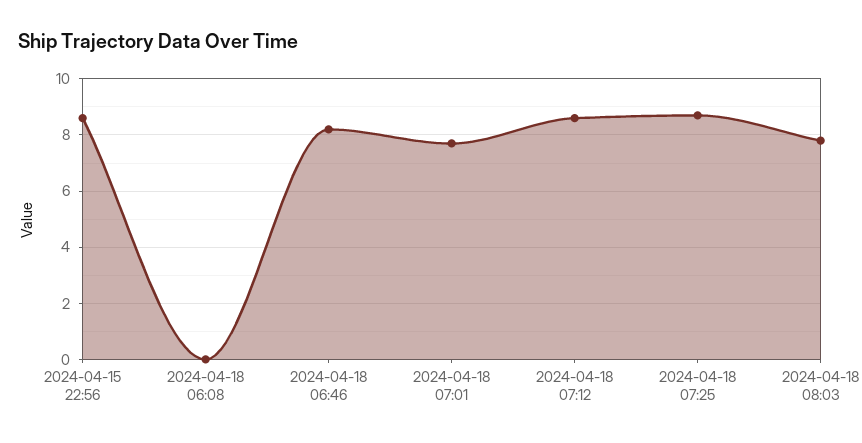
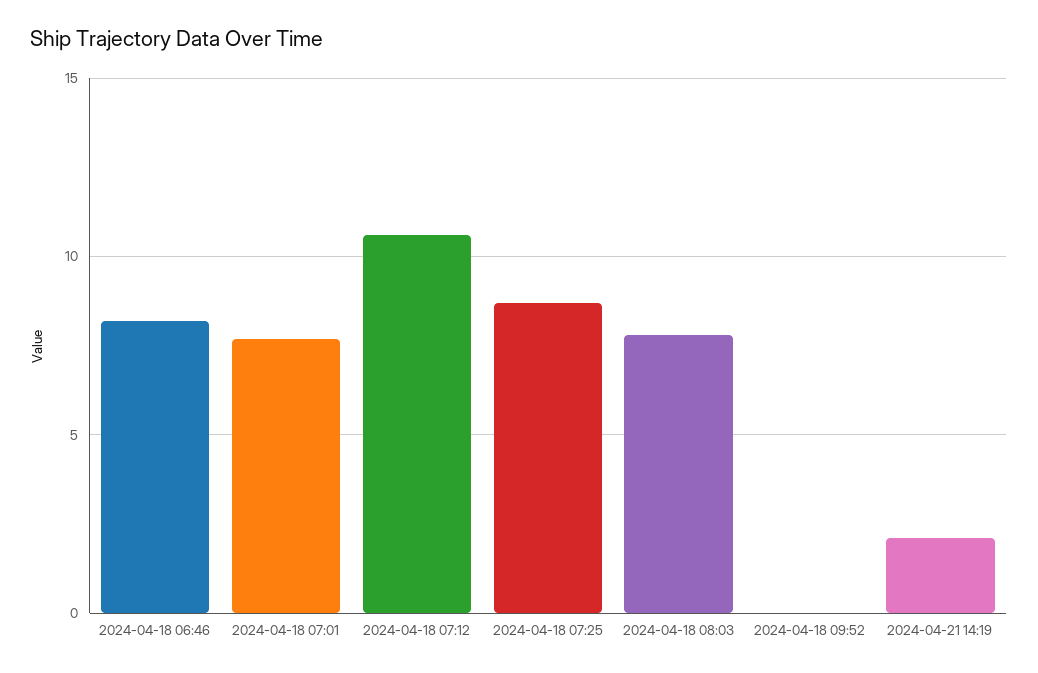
2024-04-15 22:56: 8.5 -> none
2024-04-18 06:08: 0 -> none
2024-04-18 07:12: 8.5 -> 10.5
2024-04-18 09:52: none -> 0
2024-04-21 14:19: none -> 2

